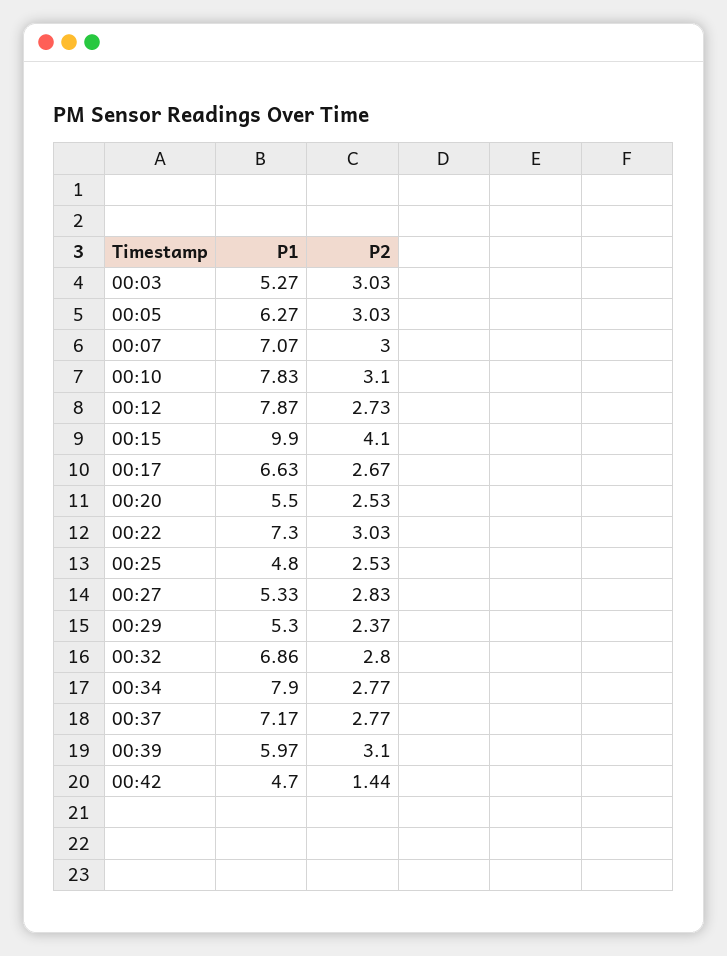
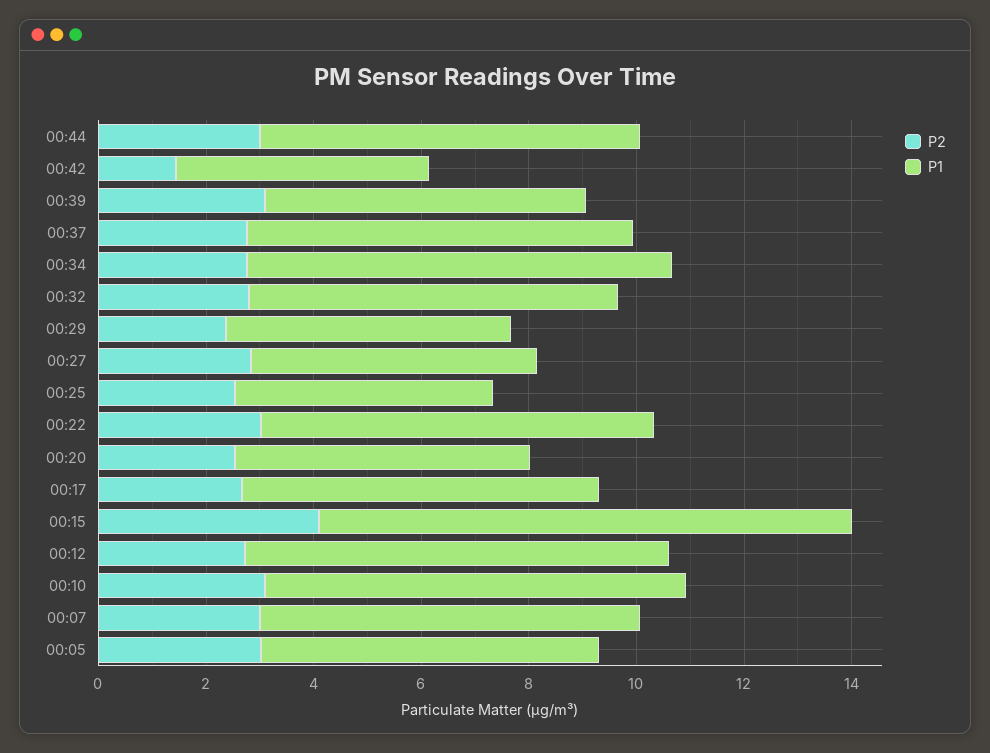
P1, 00:03: 5.27 -> none
P2, 00:03: 3.03 -> none
P2, 00:44: none -> 3
P1, 00:44: none -> 7

